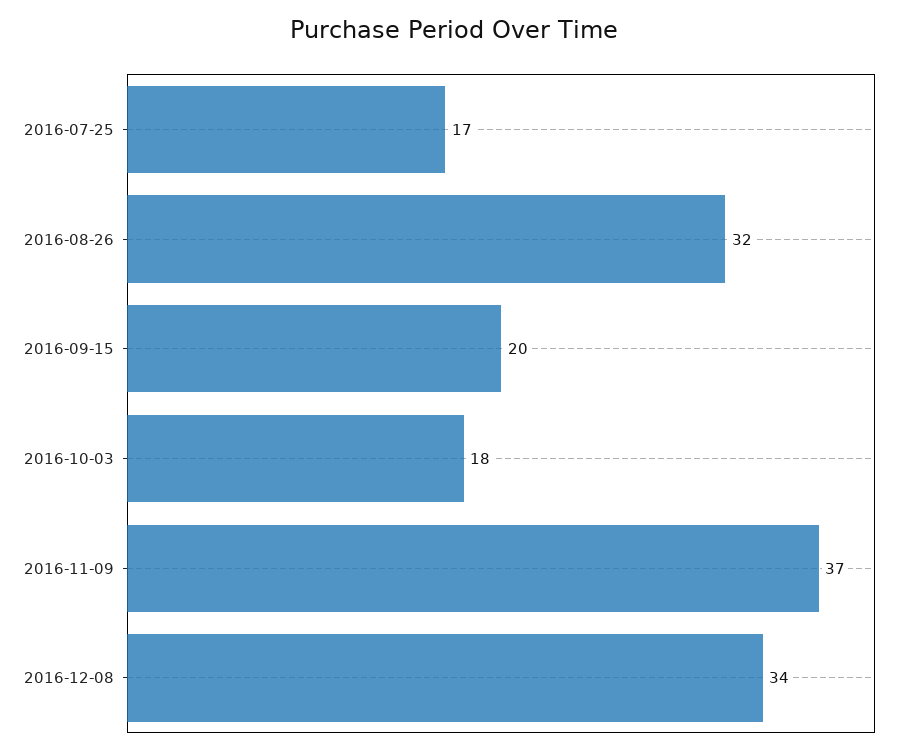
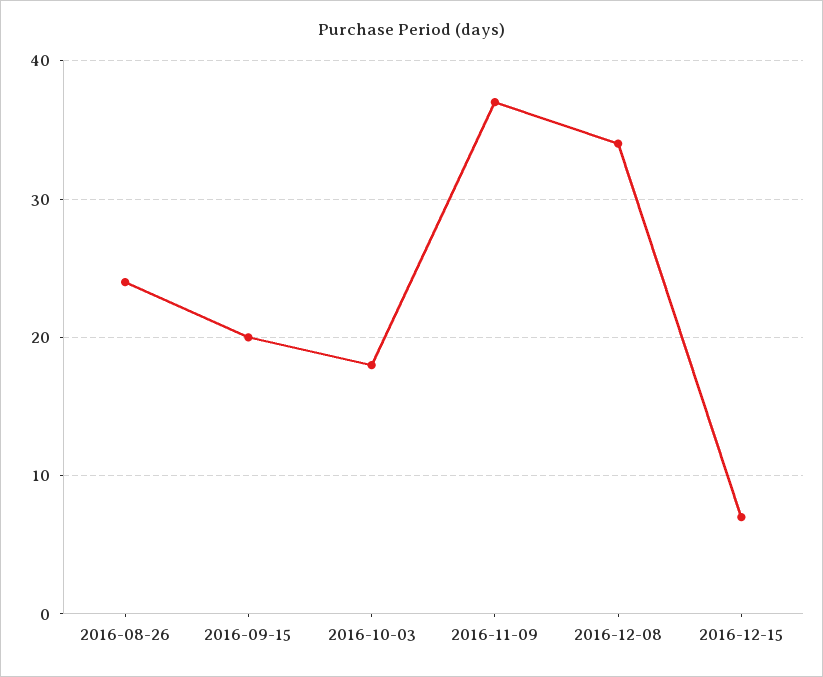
2016-07-25: 17 -> none
2016-08-26: 32 -> 24
2016-12-15: none -> 7

